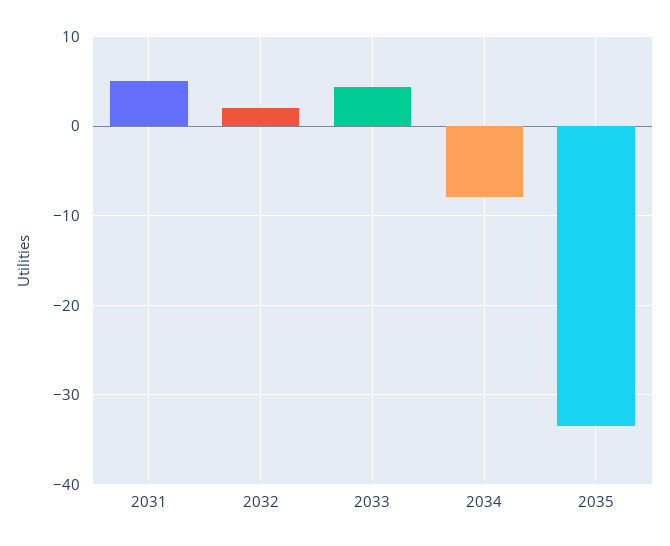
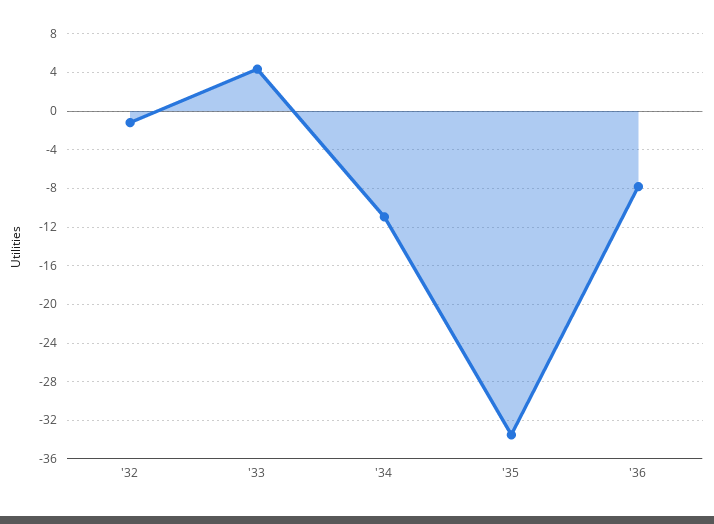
2031: 5 -> none
2032: 2 -> -1
2034: -8 -> -11
'36: none -> -8

